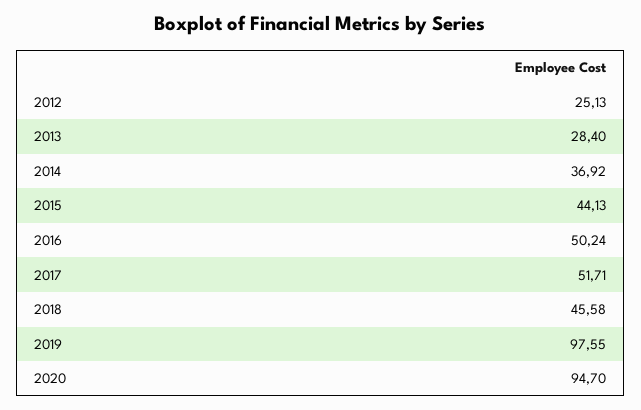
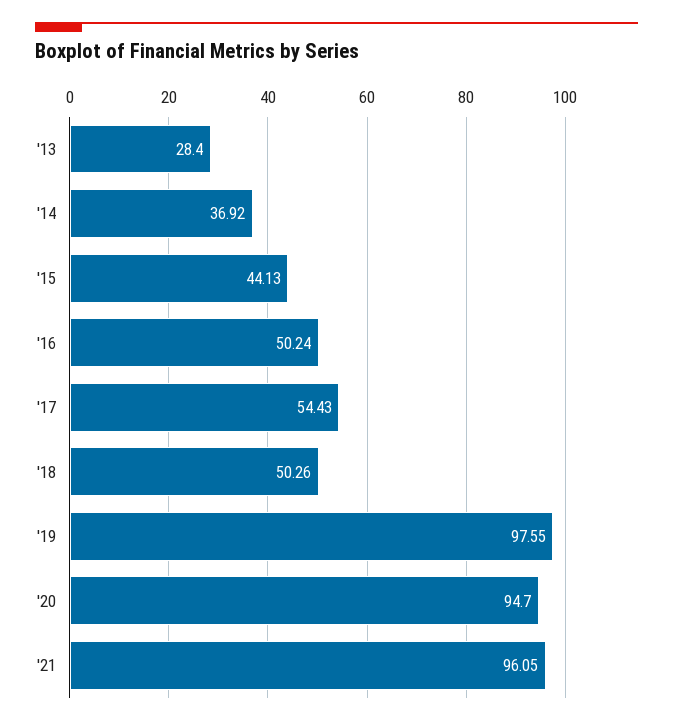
2012: 25.13 -> none
2017: 51.71 -> 54.43
2018: 45.58 -> 50.26
'21: none -> 96.05

